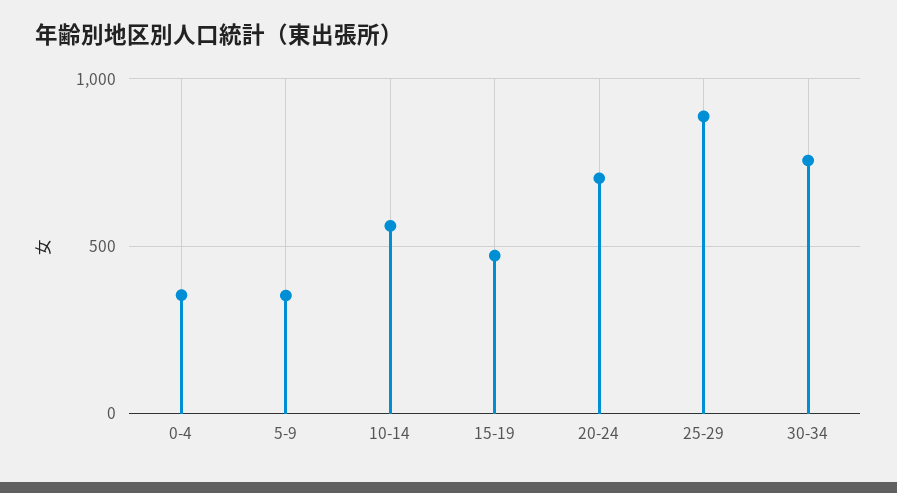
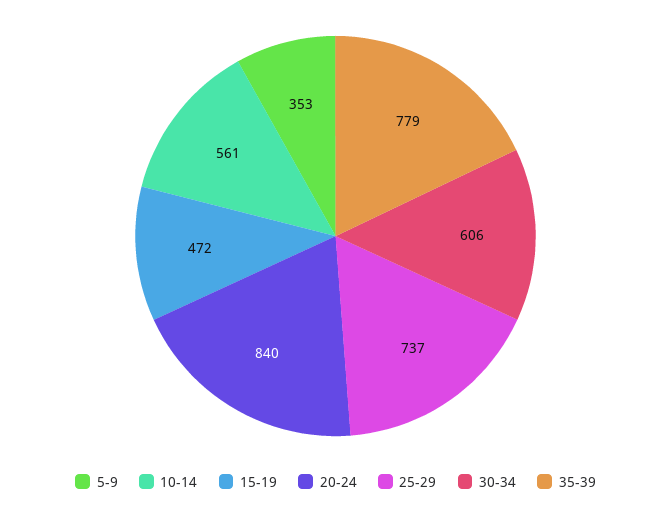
0-4: 350 -> none
20-24: 700 -> 840
25-29: 900 -> 737
30-34: 750 -> 606
35-39: none -> 779

